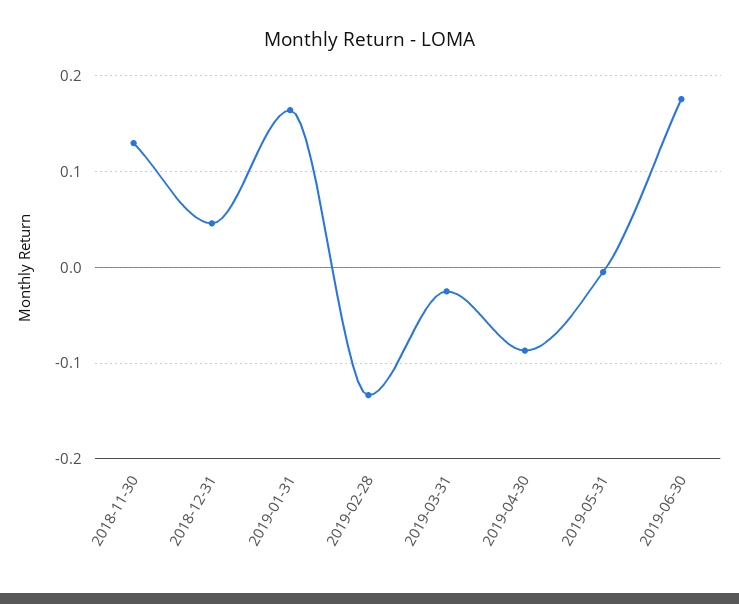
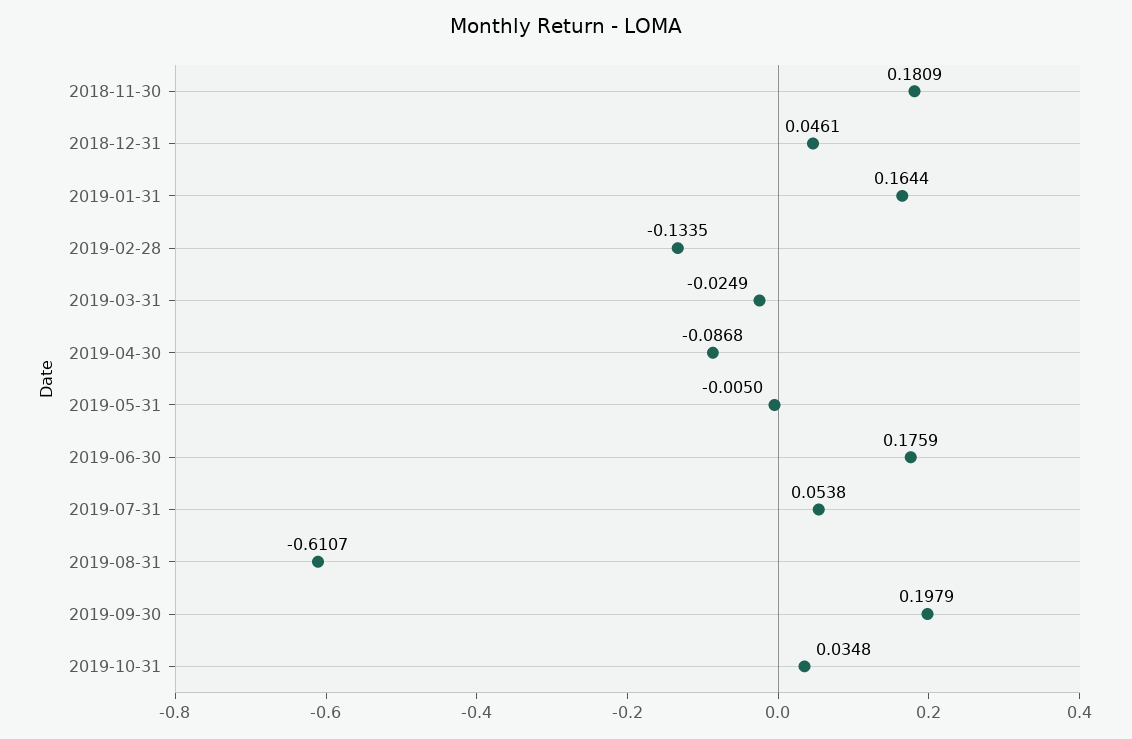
2018-11-30: 0.13 -> 0.1809
2019-07-31: none -> 0.0538
2019-08-31: none -> -0.6107
2019-09-30: none -> 0.1979
2019-10-31: none -> 0.0348

